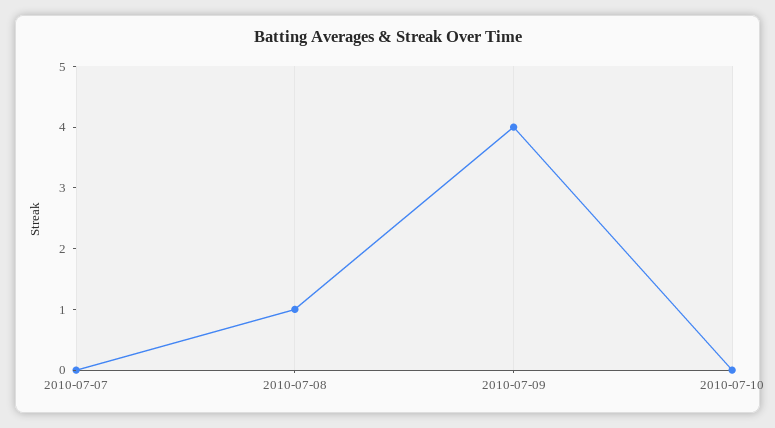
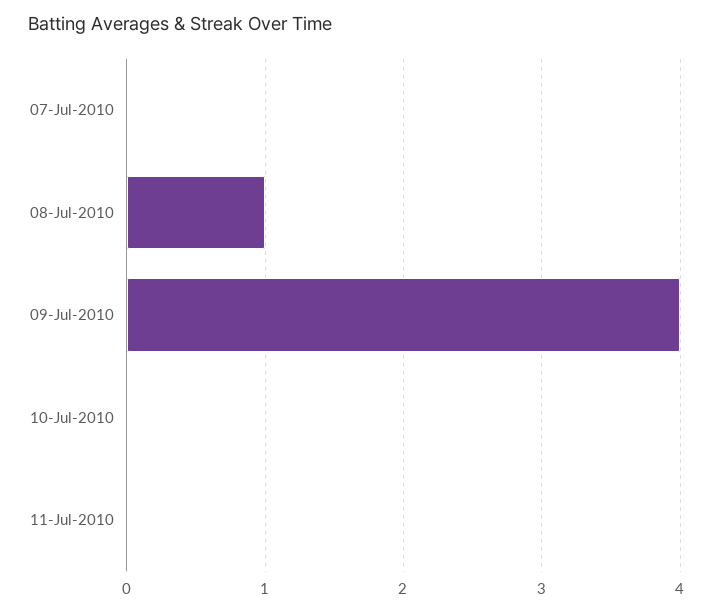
11-Jul-2010: none -> 0

